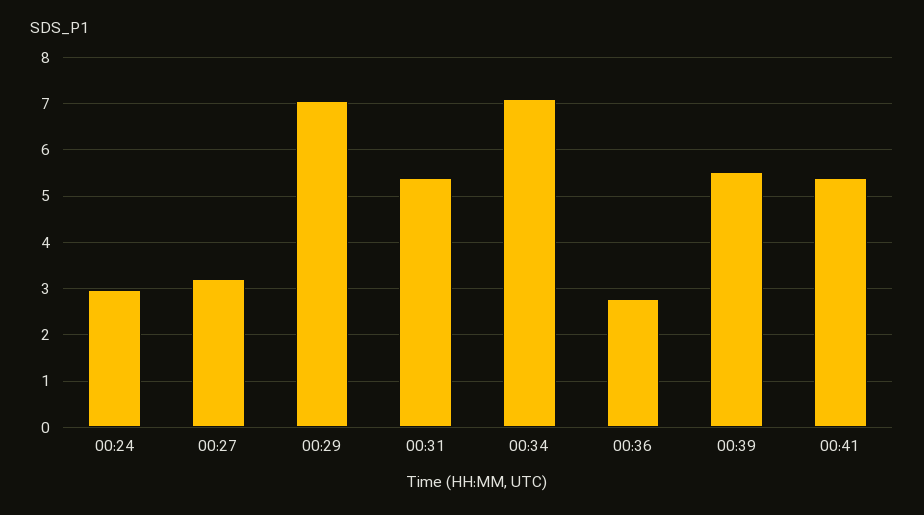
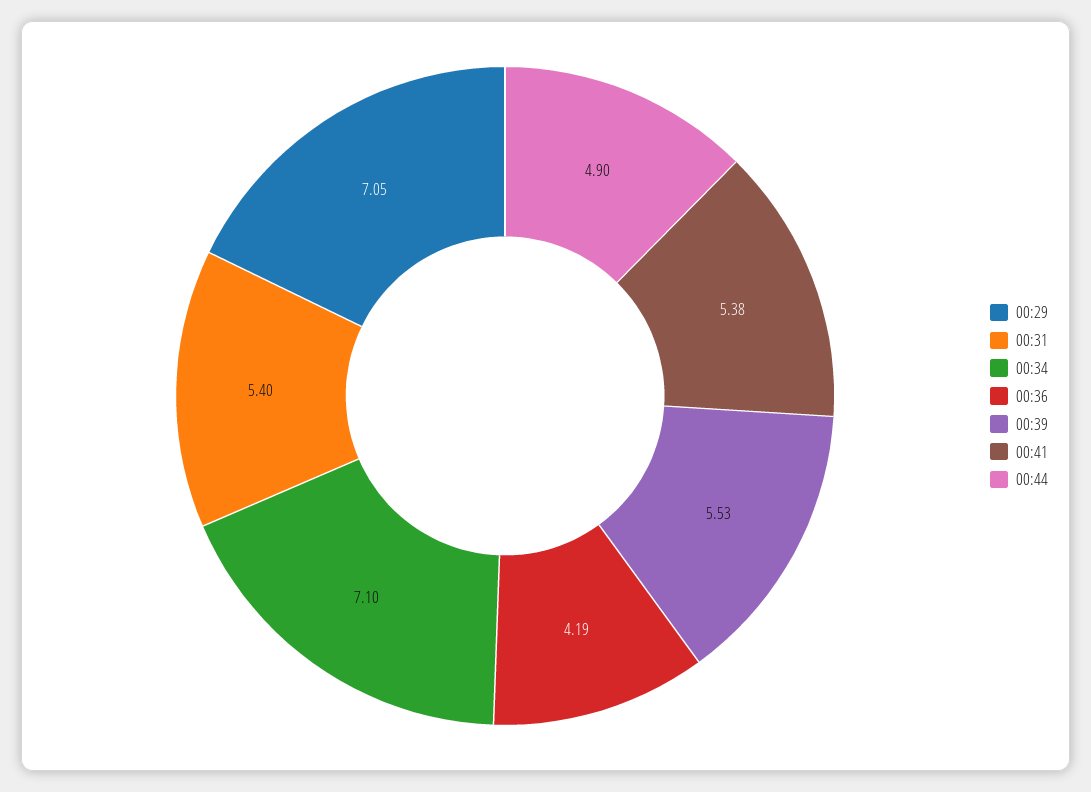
00:24: 3 -> none
00:27: 3.2 -> none
00:36: 2.8 -> 4.19
00:44: none -> 4.9

